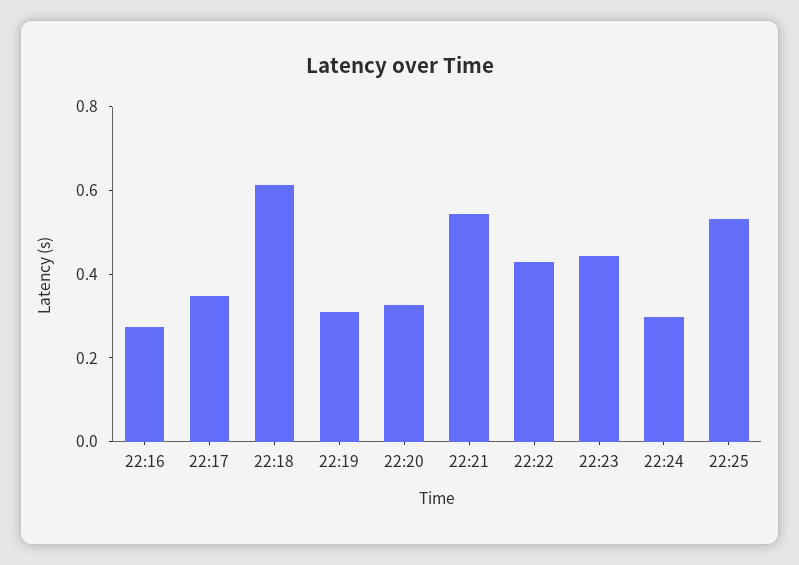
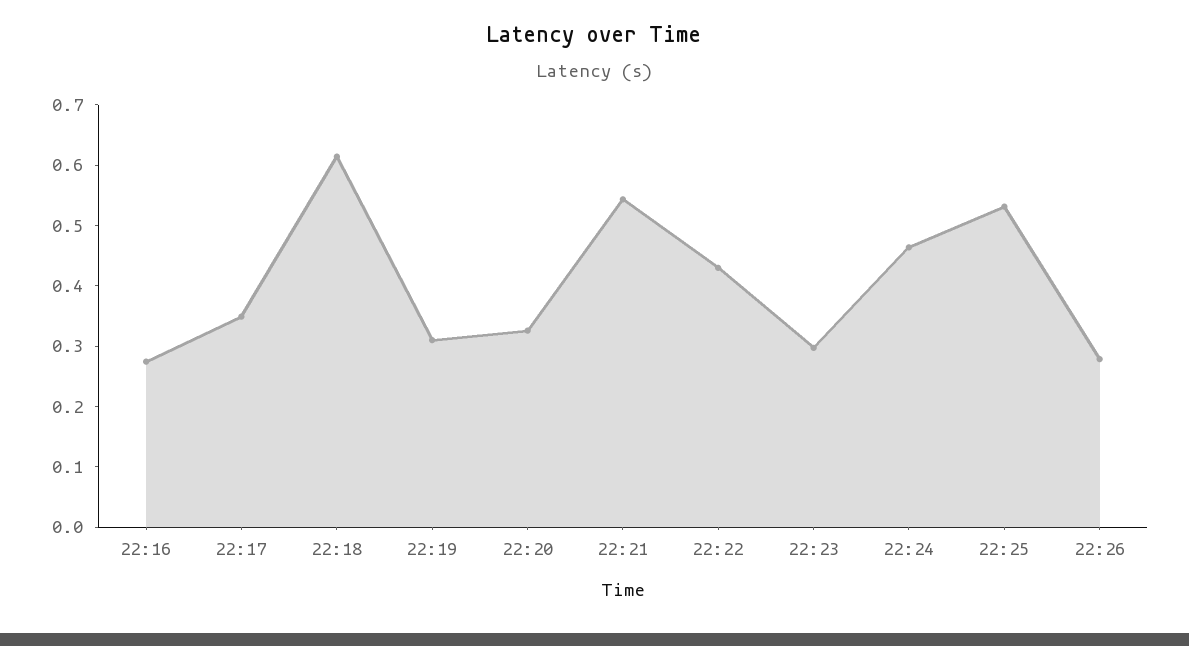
22:23: 0.45 -> 0.3
22:24: 0.3 -> 0.46
22:26: none -> 0.28

